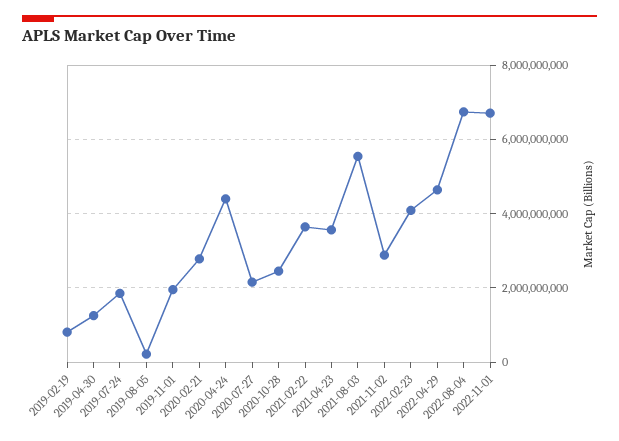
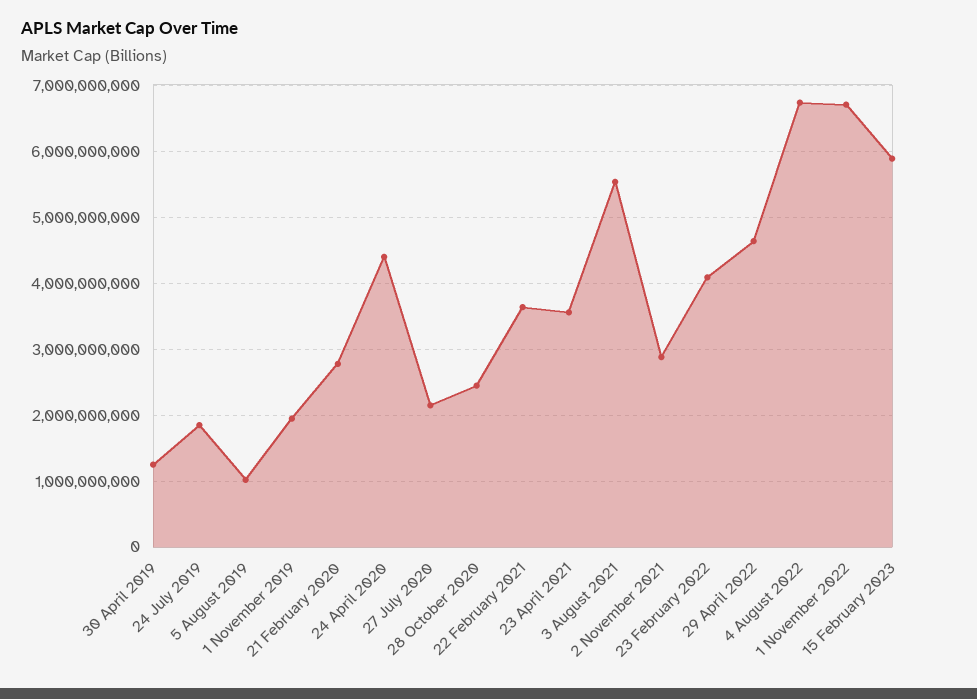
2019-02-19: 800000000 -> none
2019-08-05: 200000000 -> 1000000000
15 February 2023: none -> 5900000000

